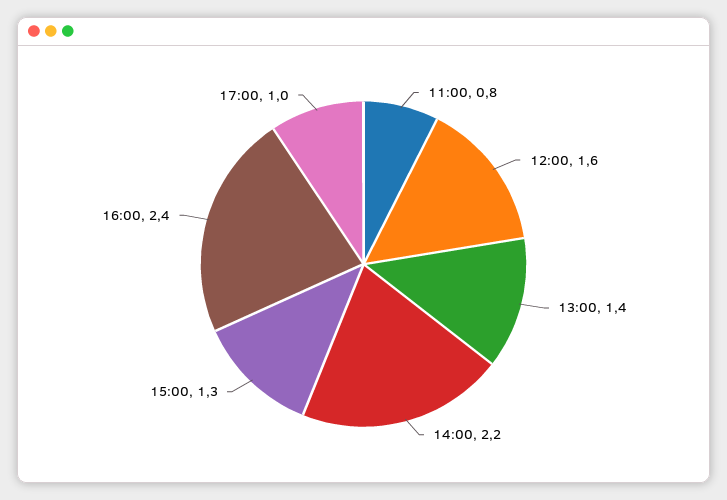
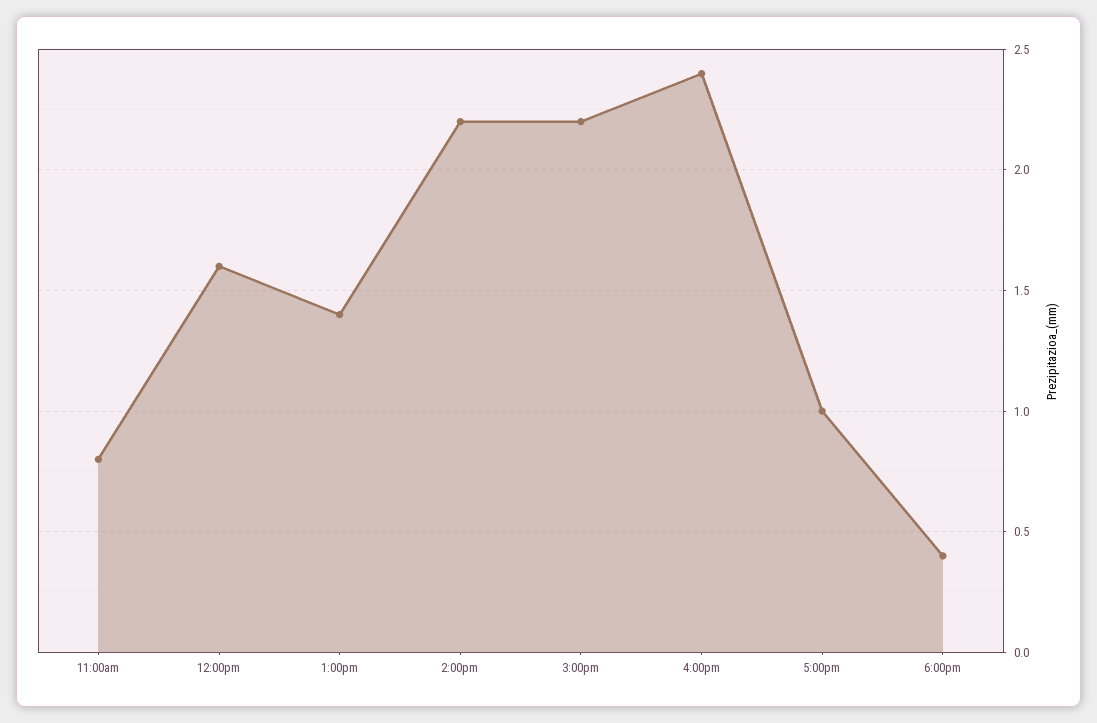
15:00: 1.3 -> 2.2
6:00pm: none -> 0.4

